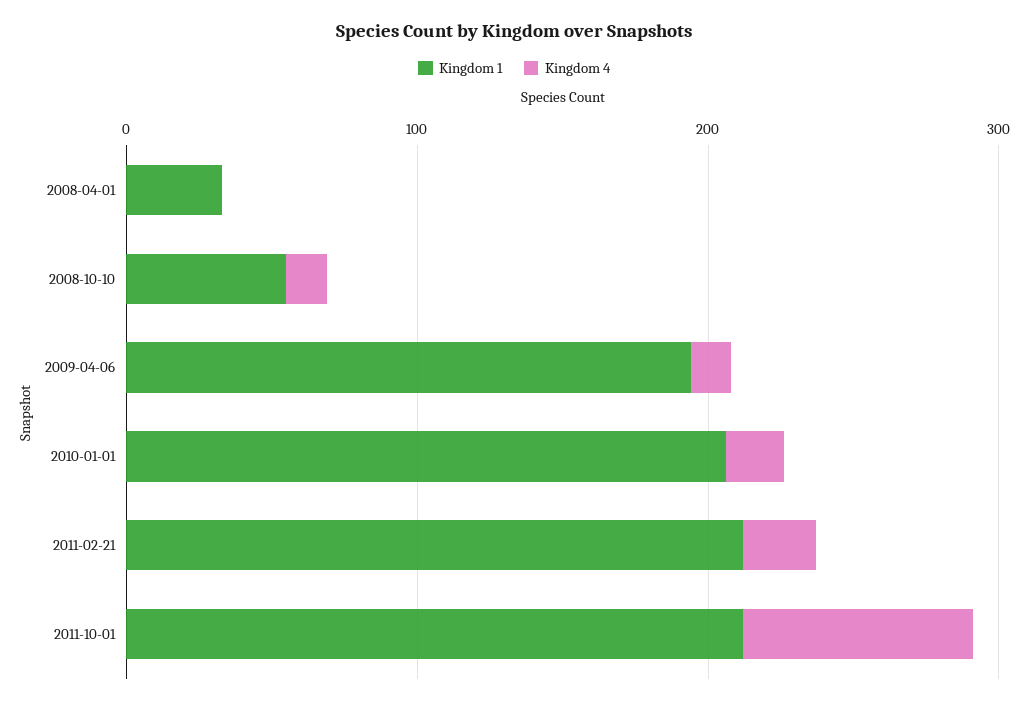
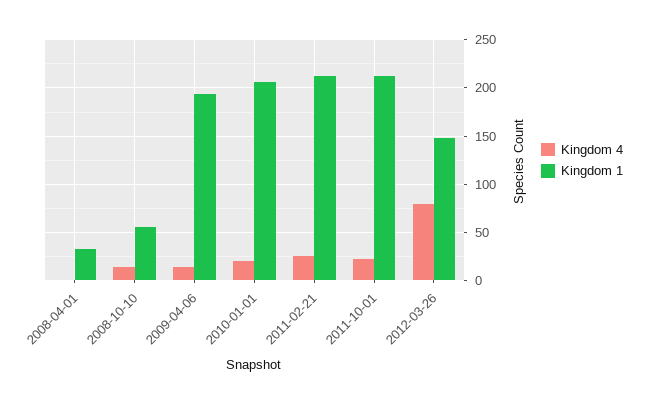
Kingdom 4, 2011-10-01: 80 -> 20
Kingdom 4, 2012-03-26: none -> 80
Kingdom 1, 2012-03-26: none -> 150

